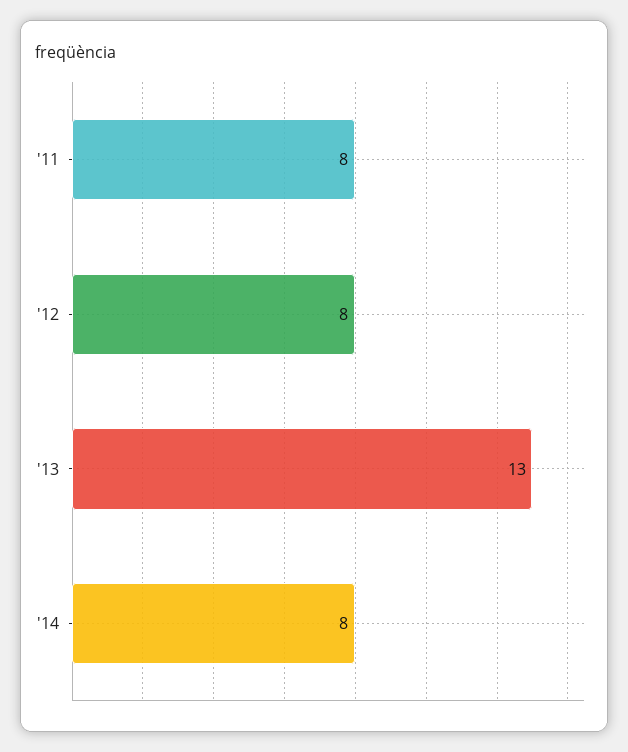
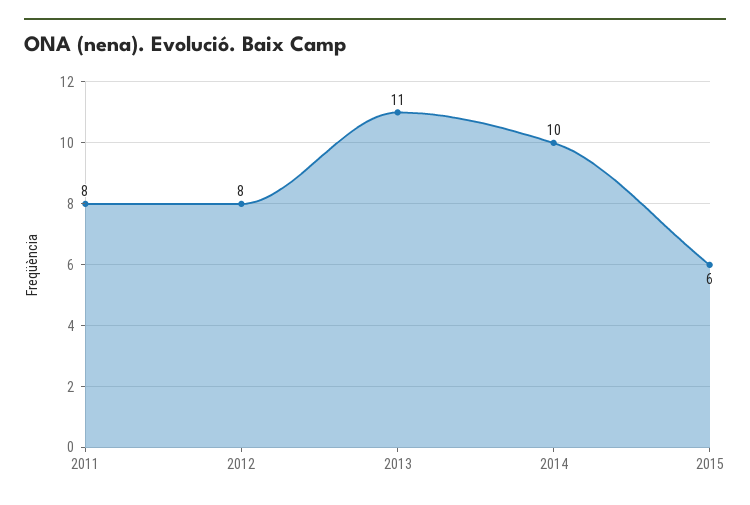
'13: 13 -> 11
'14: 8 -> 10
2015: none -> 6

